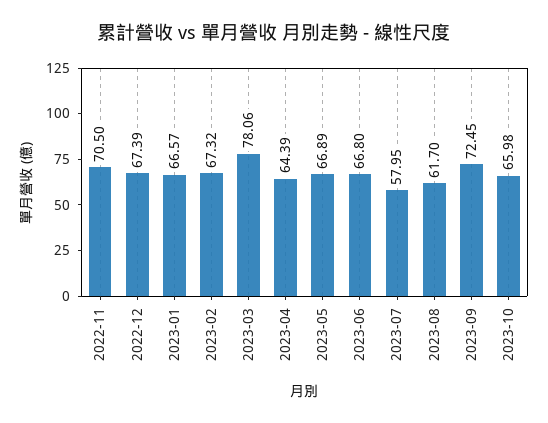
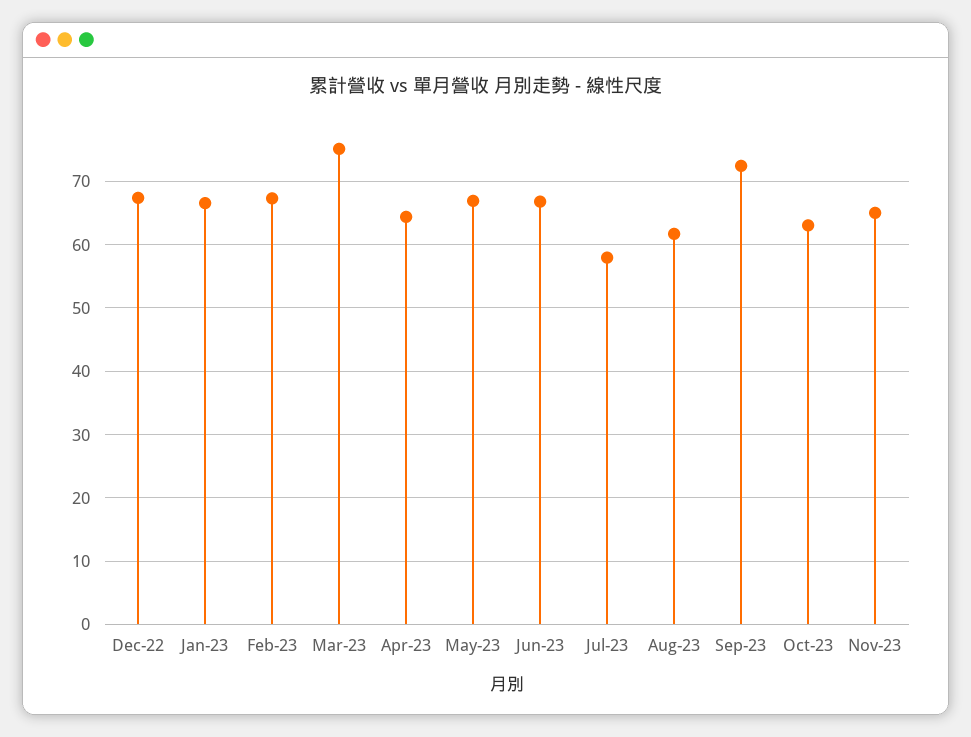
2022-11: 70.5 -> none
2023-03: 78.06 -> 75
2023-10: 65.98 -> 63
Nov-23: none -> 65

